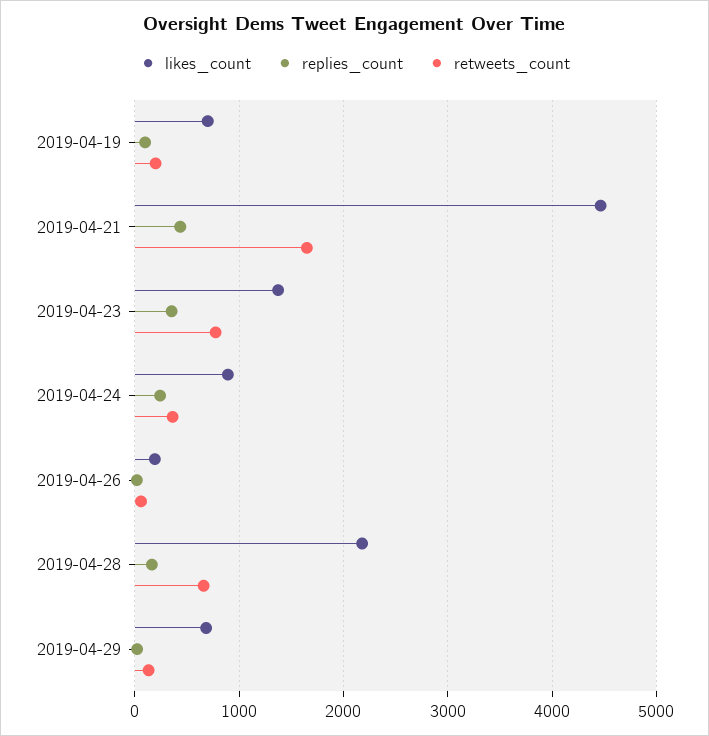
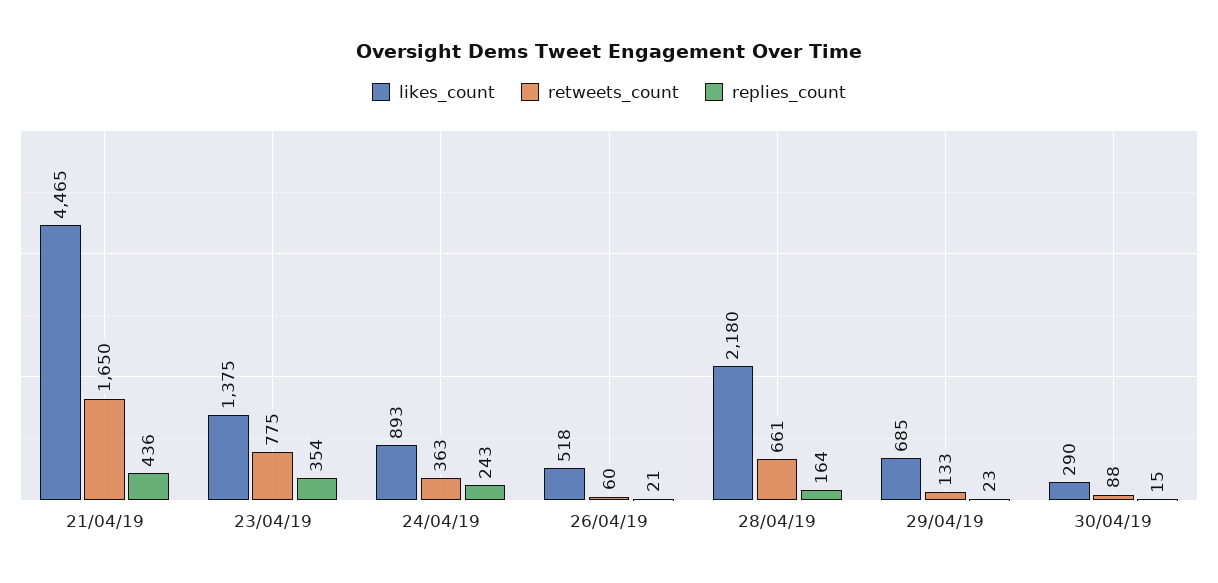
likes_count, 2019-04-19: 700 -> none
replies_count, 2019-04-19: 100 -> none
retweets_count, 2019-04-19: 200 -> none
likes_count, 2019-04-26: 200 -> 518
likes_count, 30/04/19: none -> 290
retweets_count, 30/04/19: none -> 88
replies_count, 30/04/19: none -> 15

